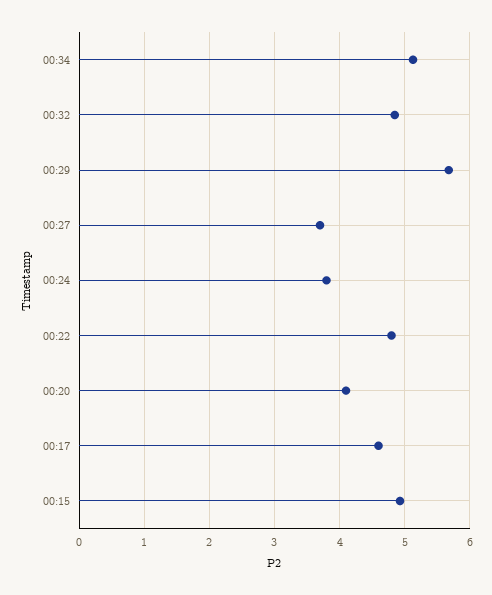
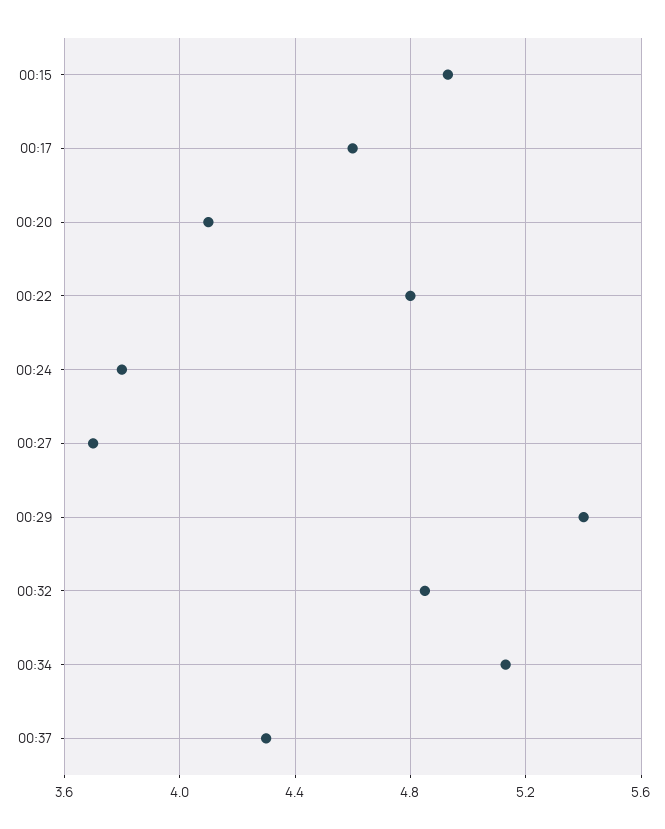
00:29: 5.7 -> 5.4
00:37: none -> 4.3

